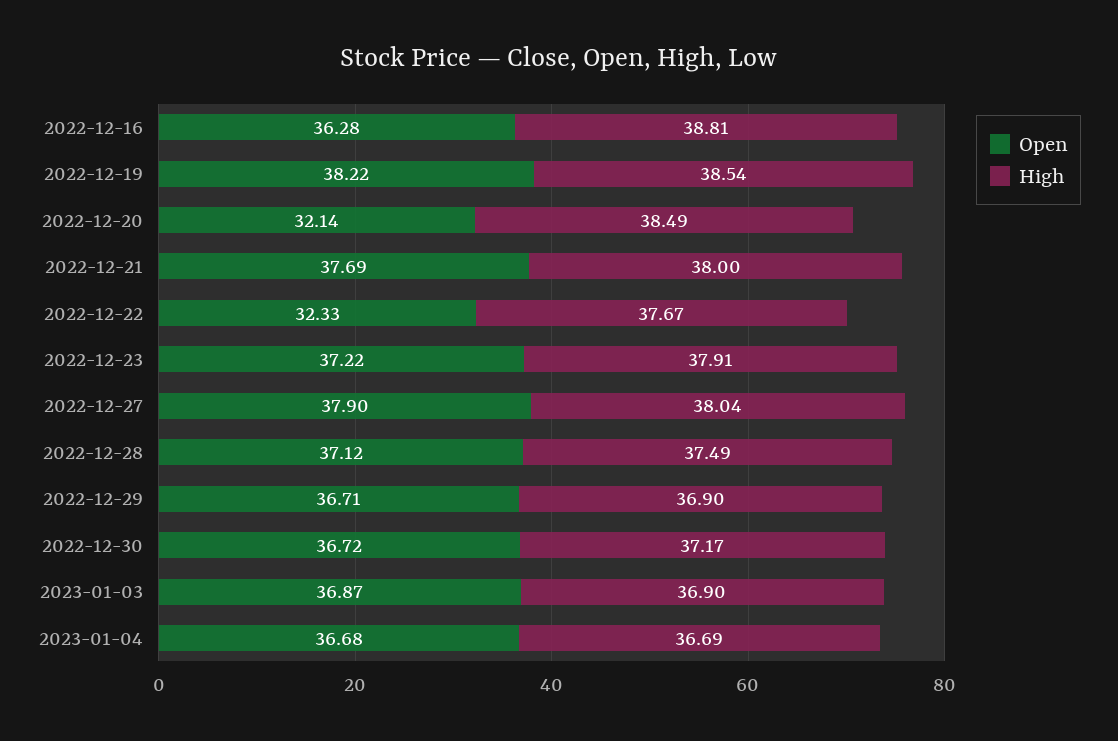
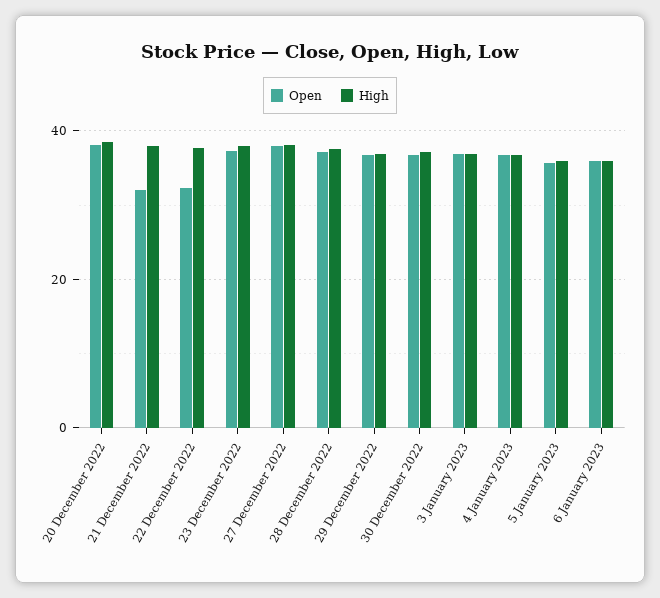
Open, 2022-12-16: 36.28 -> none
High, 2022-12-16: 38.81 -> none
Open, 2022-12-19: 38.22 -> none
High, 2022-12-19: 38.54 -> none
Open, 2022-12-20: 32.14 -> 38
Open, 2022-12-21: 37.69 -> 32
Open, 5 January 2023: none -> 36
High, 5 January 2023: none -> 36
Open, 6 January 2023: none -> 36
High, 6 January 2023: none -> 36

